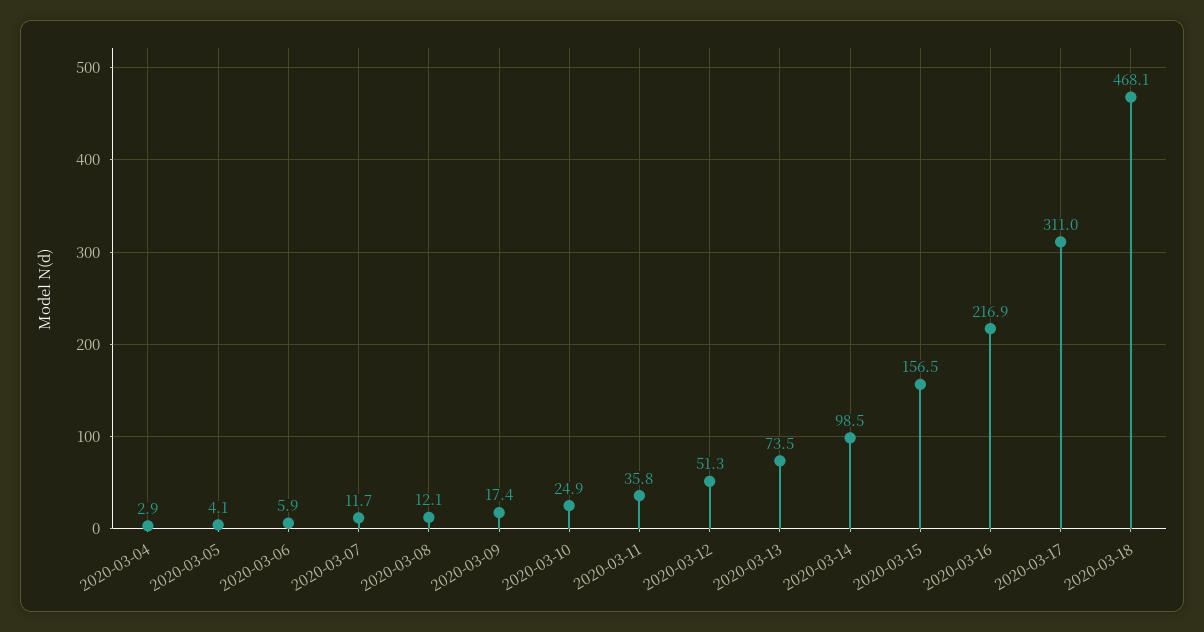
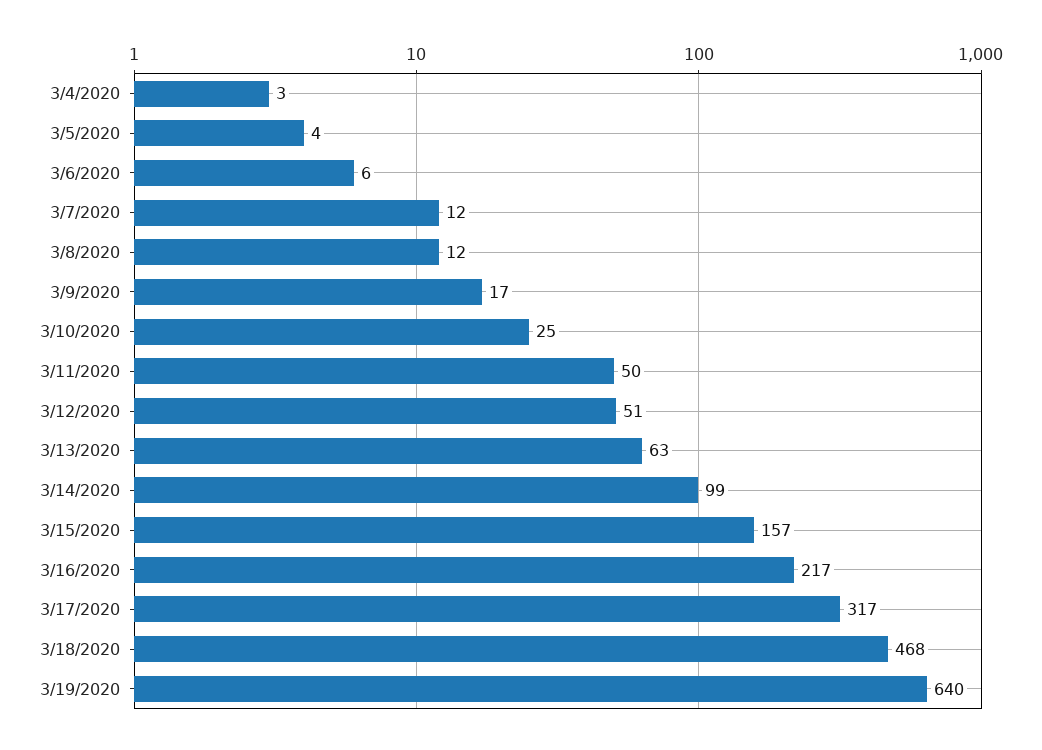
2020-03-11: 35.8 -> 50
2020-03-13: 73.5 -> 63
2020-03-17: 311 -> 317
3/19/2020: none -> 640

